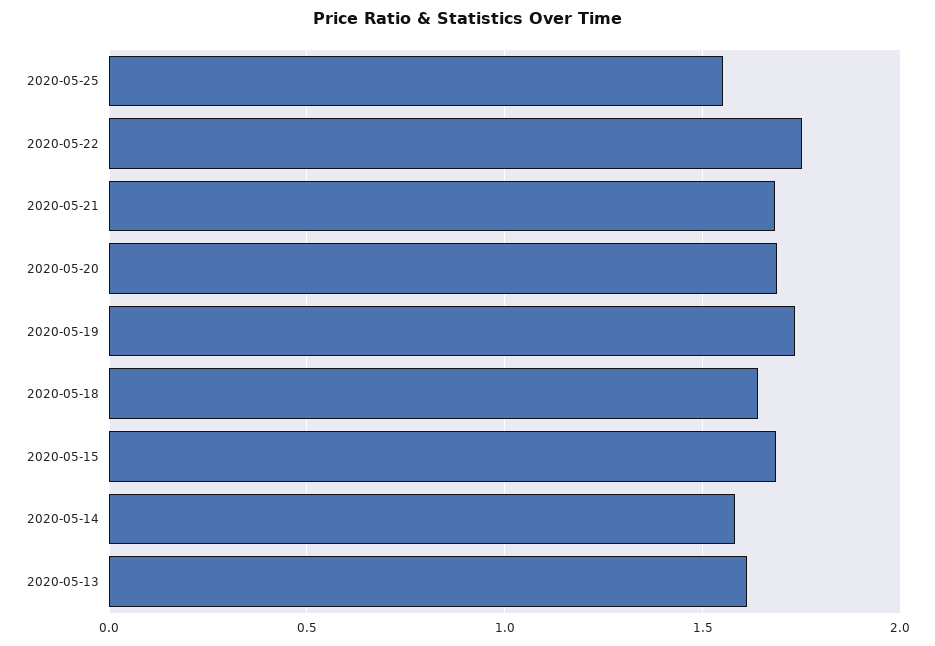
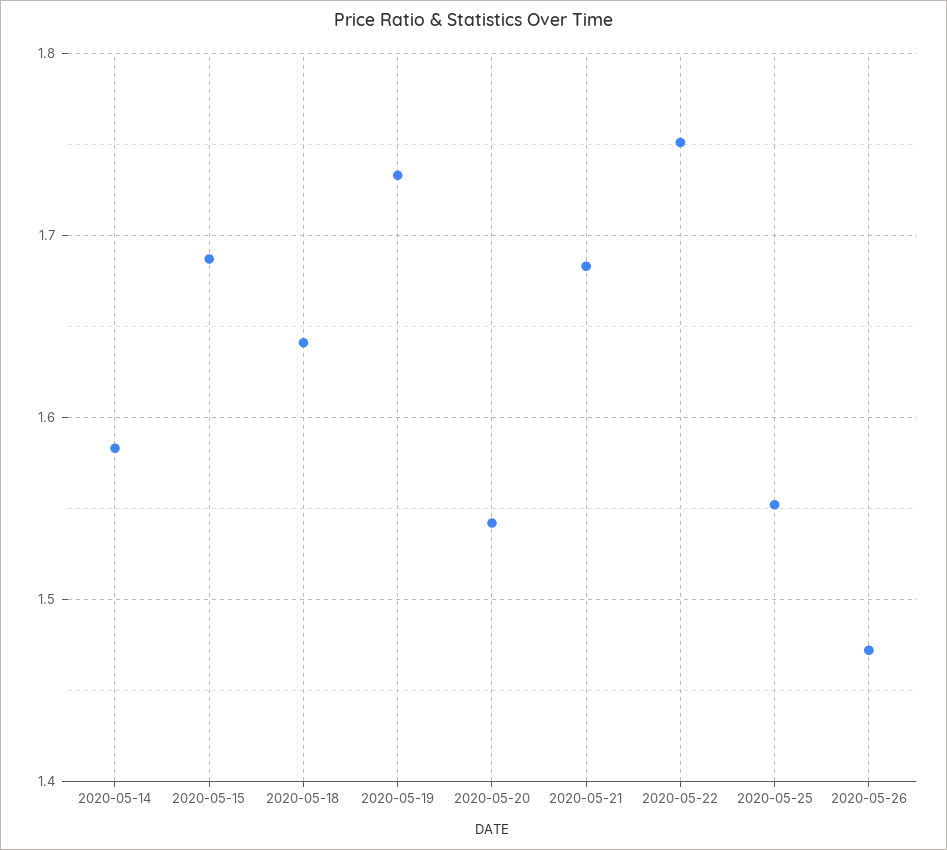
2020-05-20: 1.7 -> 1.54
2020-05-13: 1.6 -> none
2020-05-26: none -> 1.47

